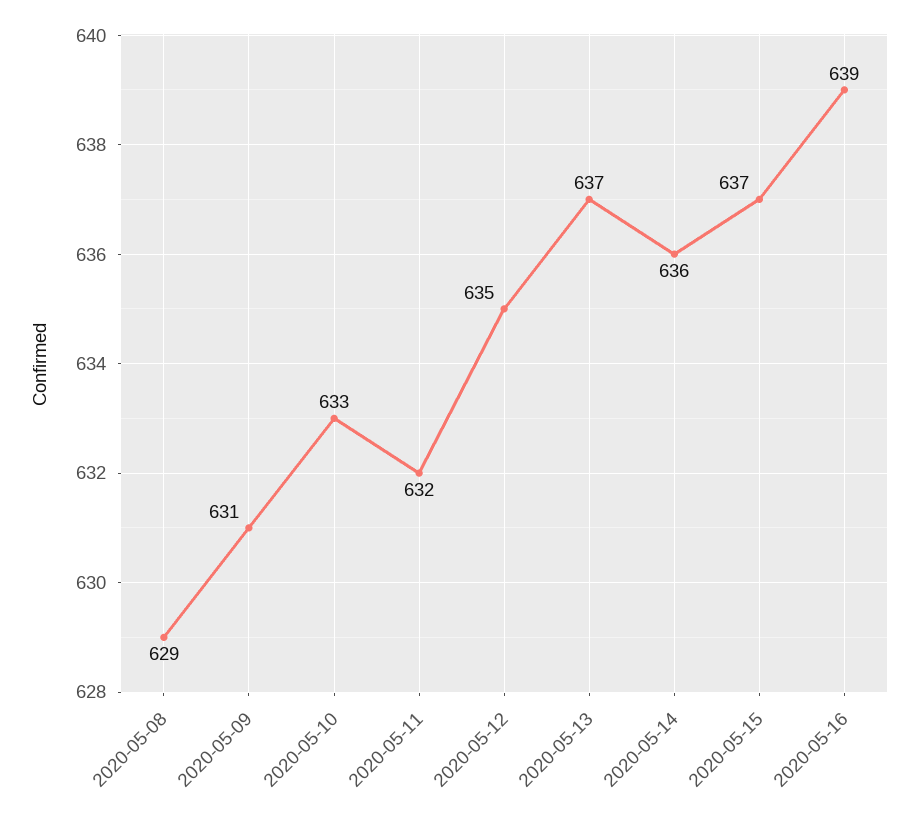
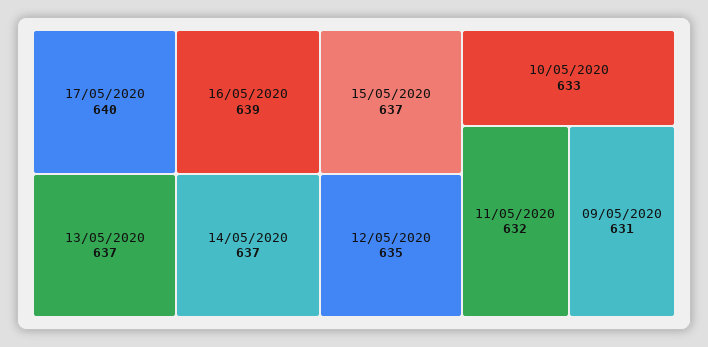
2020-05-08: 629 -> none
2020-05-14: 636 -> 637
17/05/2020: none -> 640

